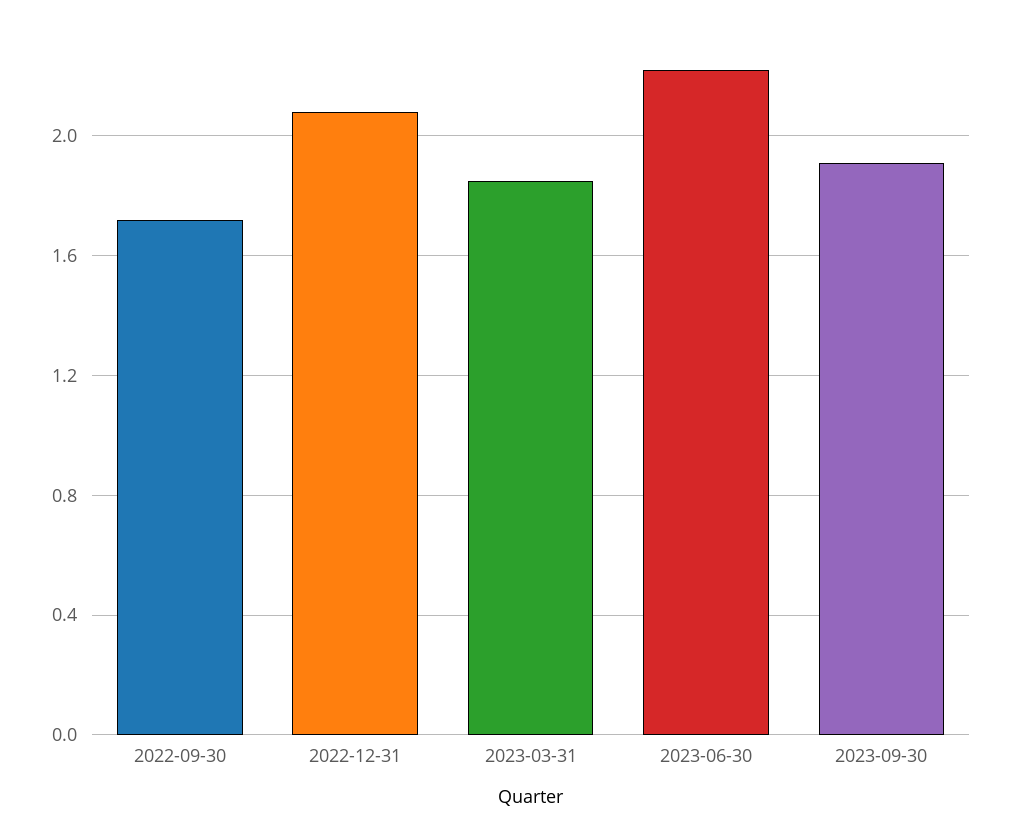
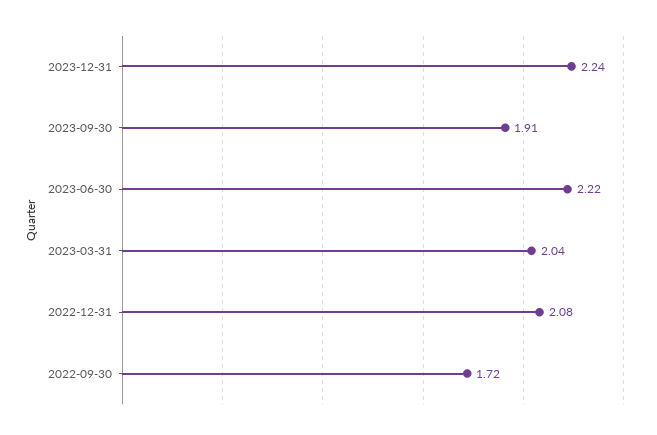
2023-03-31: 1.85 -> 2.04
2023-12-31: none -> 2.24

